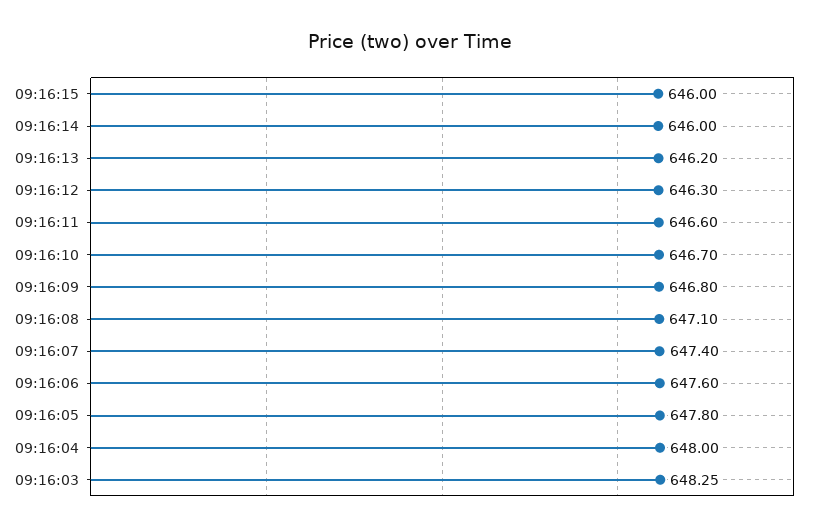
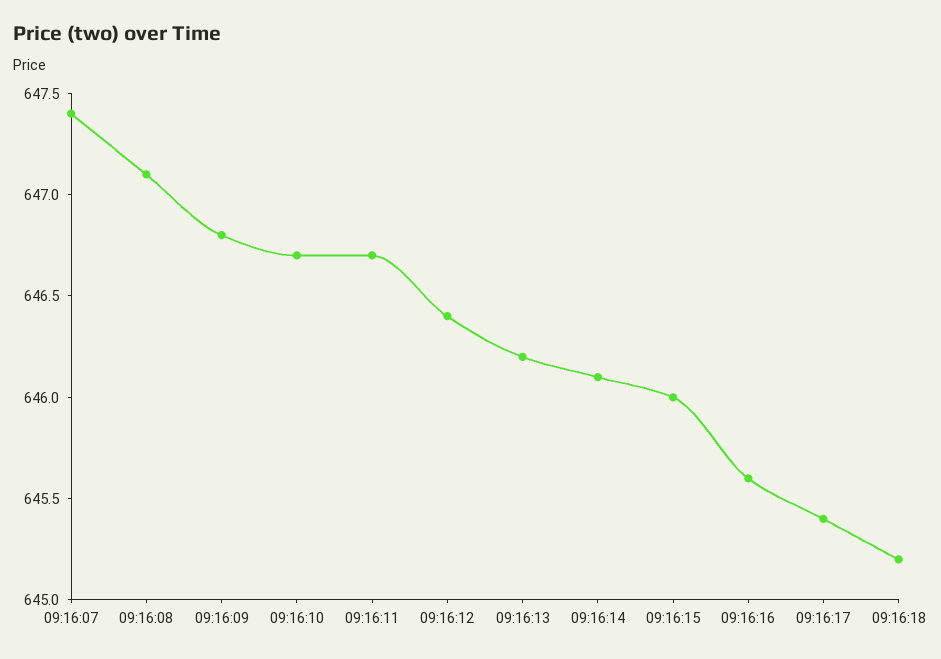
09:16:14: 646 -> 646.1
09:16:12: 646.3 -> 646.4
09:16:11: 646.6 -> 646.7
09:16:06: 647.6 -> none
09:16:05: 647.8 -> none
09:16:04: 648 -> none
09:16:03: 648.25 -> none
09:16:16: none -> 645.6
09:16:17: none -> 645.4
09:16:18: none -> 645.2

